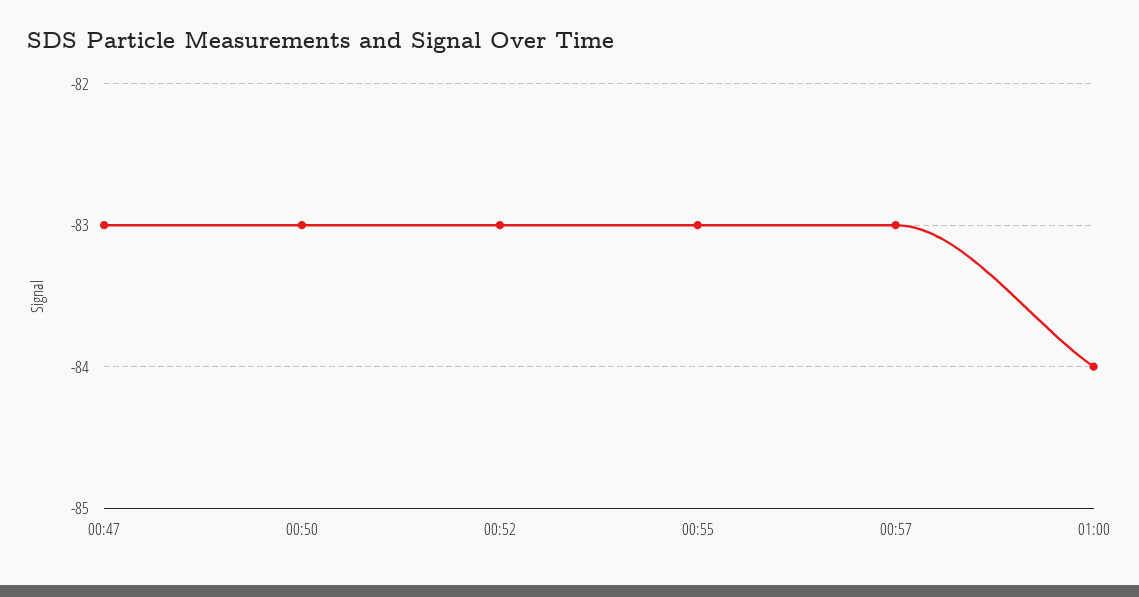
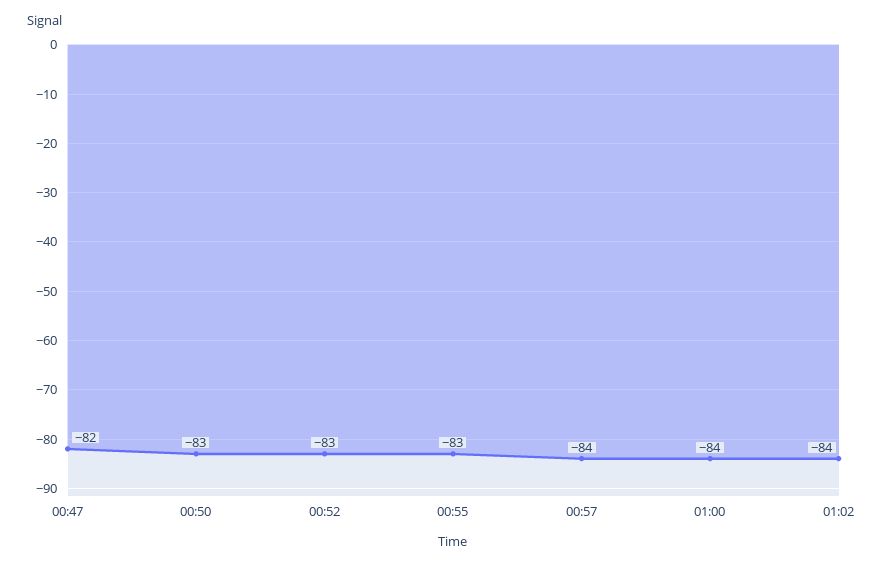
00:47: -83 -> -82
00:57: -83 -> -84
01:02: none -> -84

